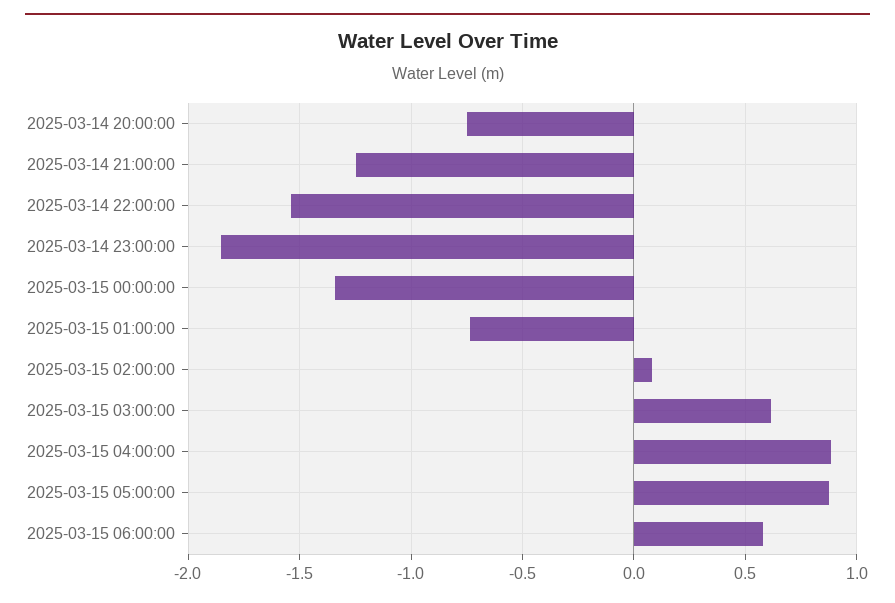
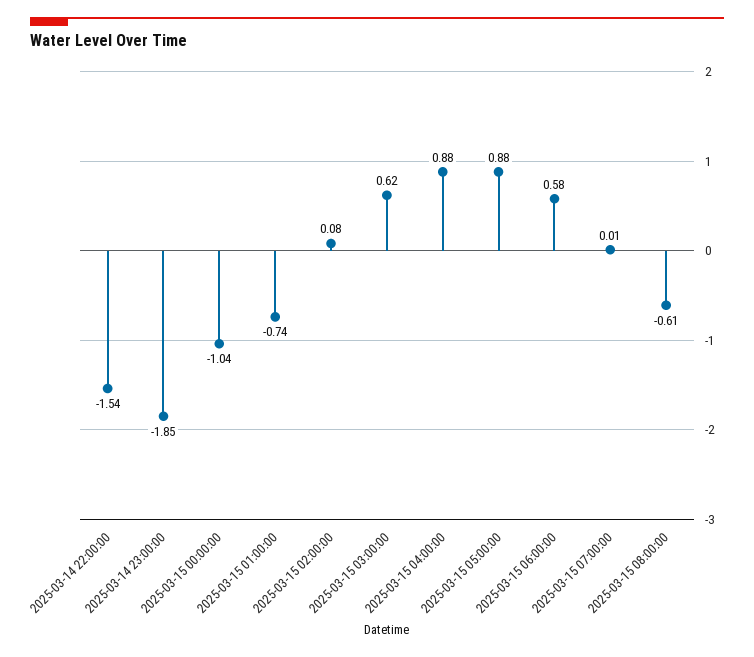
2025-03-14 20:00:00: -0.75 -> none
2025-03-14 21:00:00: -1.25 -> none
2025-03-15 00:00:00: -1.35 -> -1.04
2025-03-15 07:00:00: none -> 0.01
2025-03-15 08:00:00: none -> -0.61

